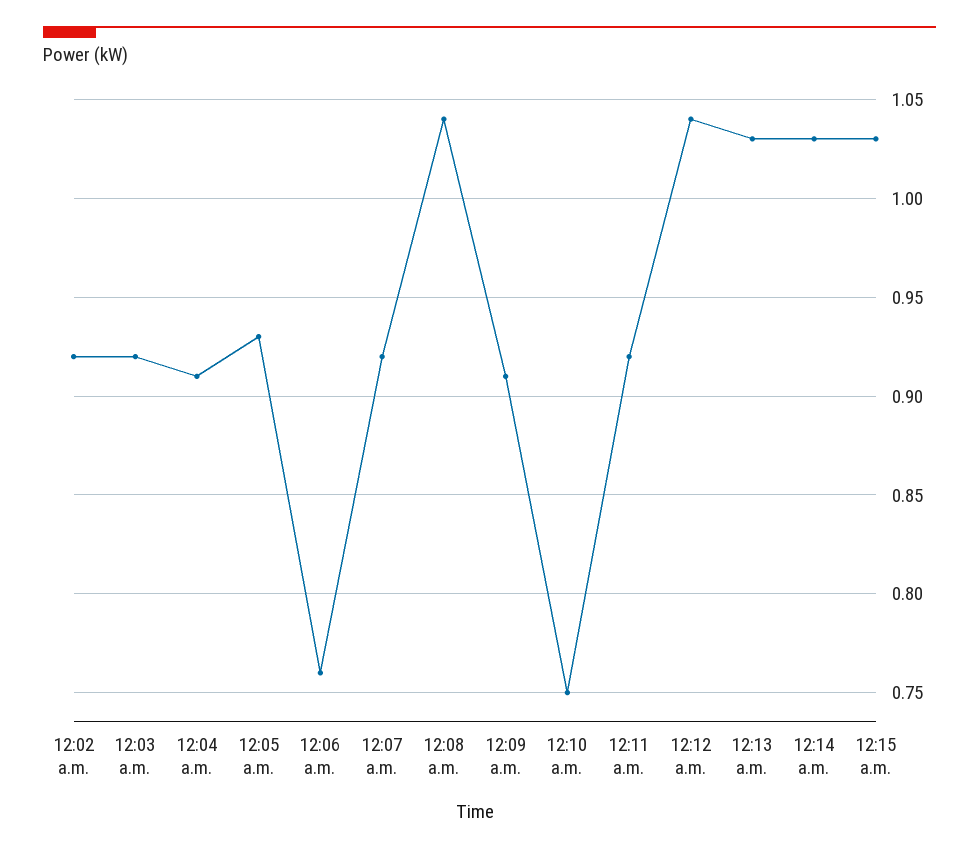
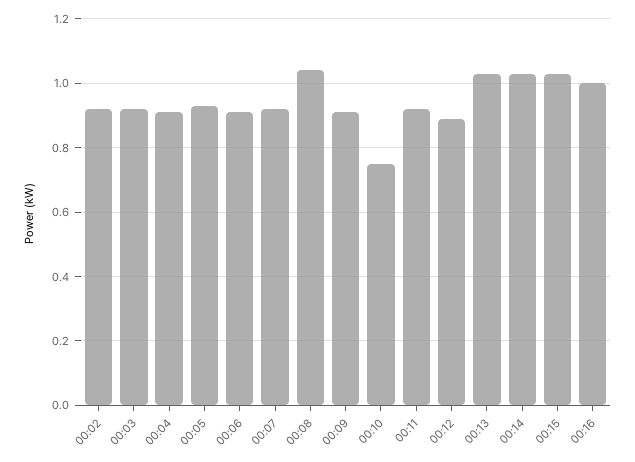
12:06 a.m.: 0.76 -> 0.9
12:12 a.m.: 1.04 -> 0.9
00:16: none -> 1

